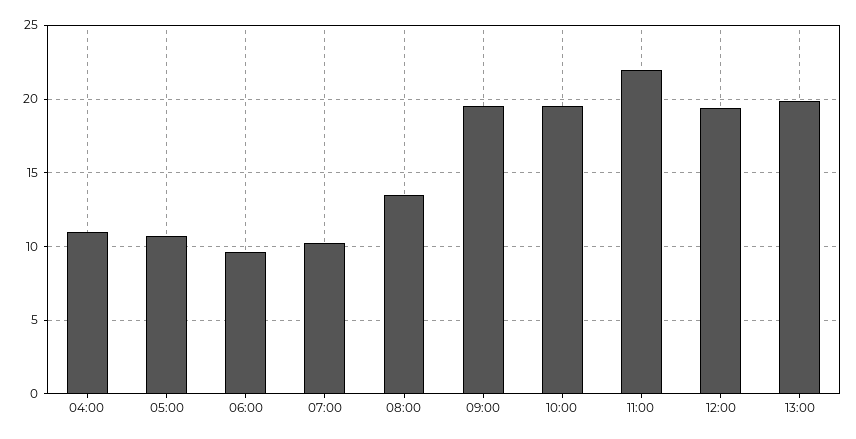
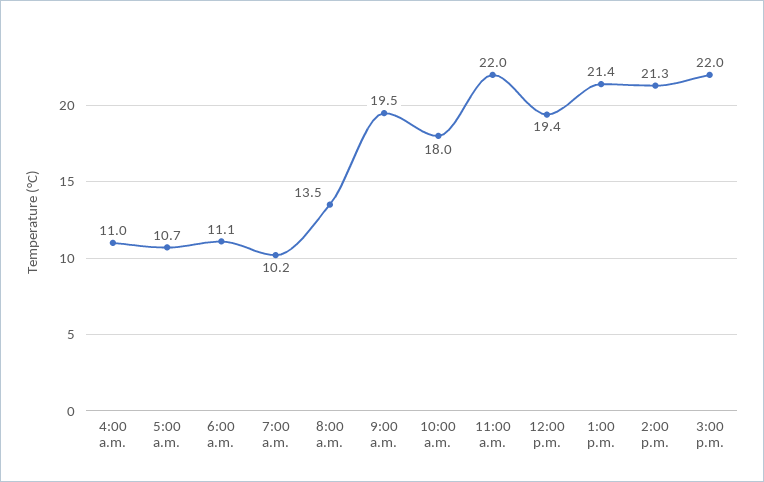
06:00: 9.5 -> 11.1
10:00: 19.5 -> 18
13:00: 20 -> 21.4
2:00 p.m.: none -> 21.3
3:00 p.m.: none -> 22

